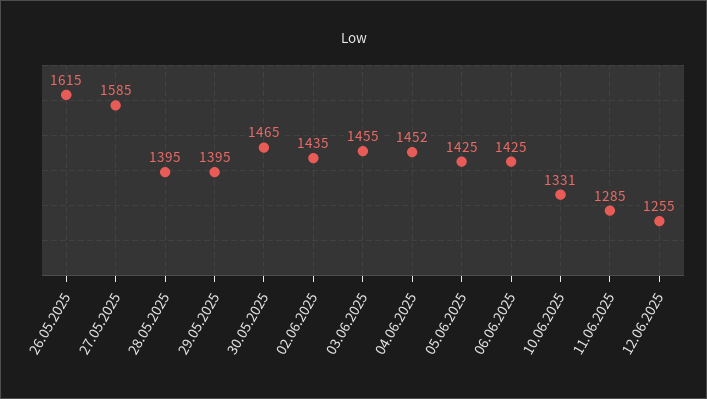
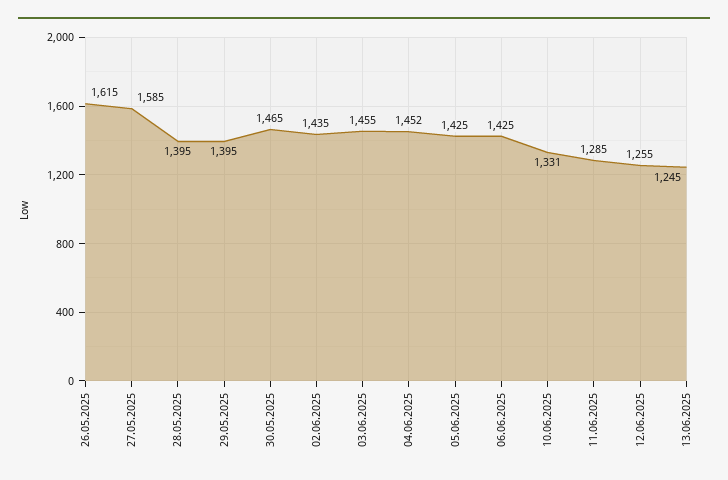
13.06.2025: none -> 1245

